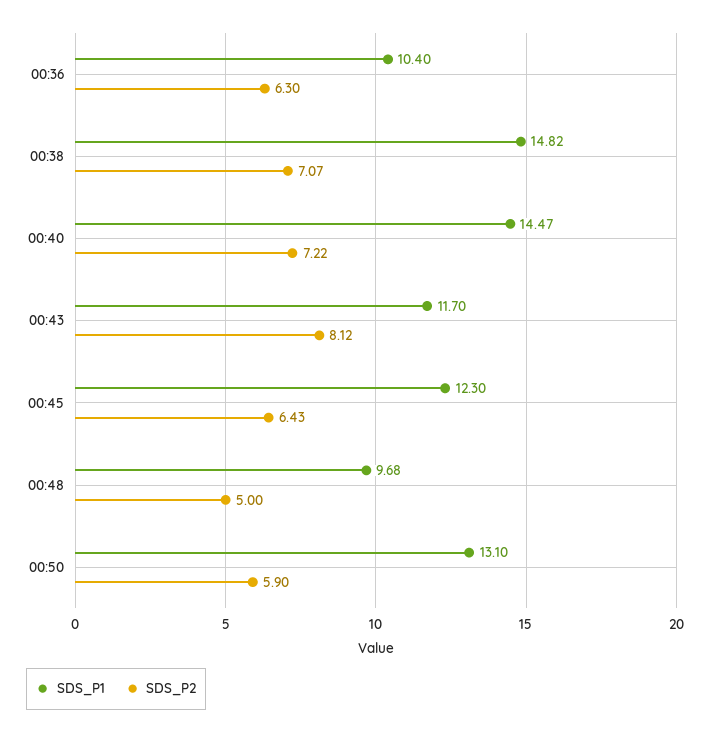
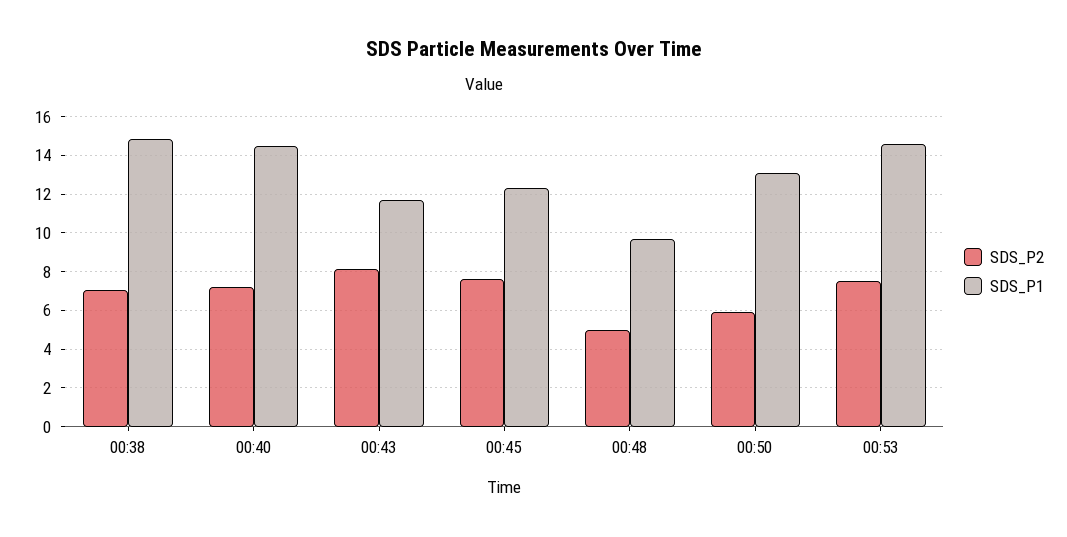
SDS_P1, 00:36: 10.4 -> none
SDS_P2, 00:36: 6.3 -> none
SDS_P2, 00:45: 6.43 -> 7.5
SDS_P2, 00:53: none -> 7.5
SDS_P1, 00:53: none -> 14.5

